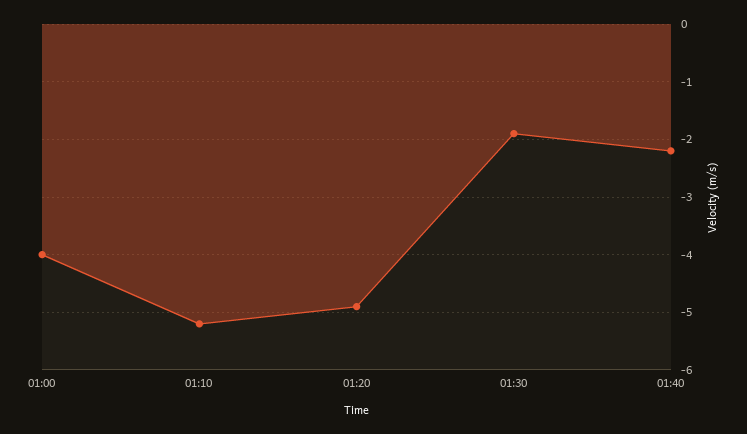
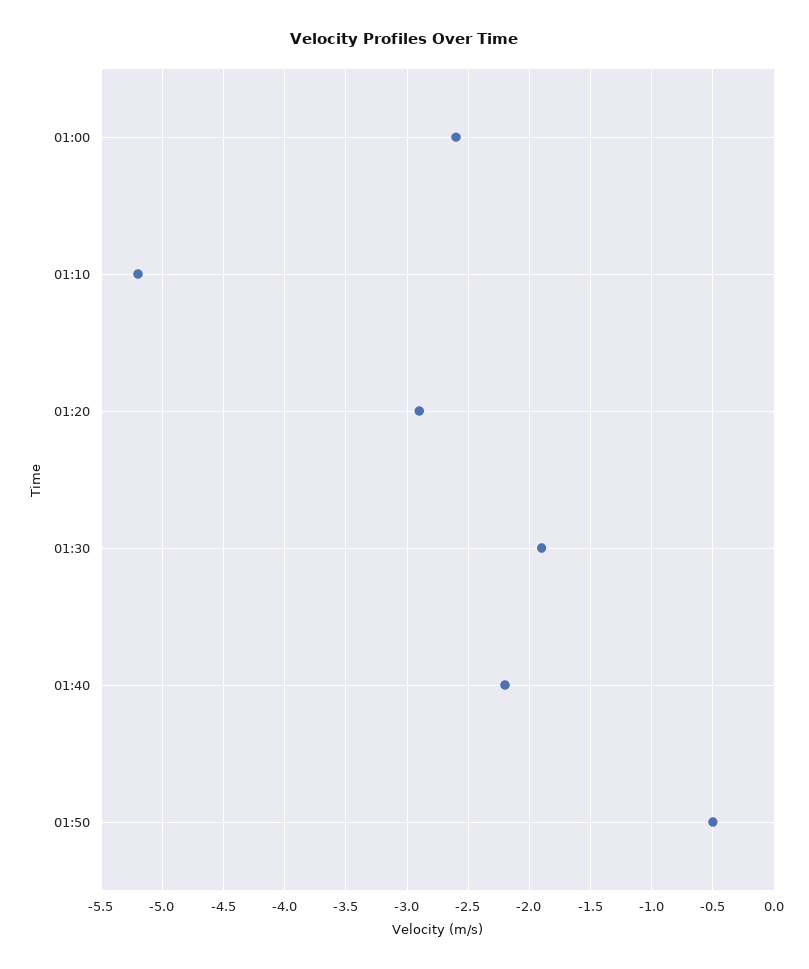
01:00: -4 -> -2.6
01:20: -5 -> -2.9
01:50: none -> -0.5

